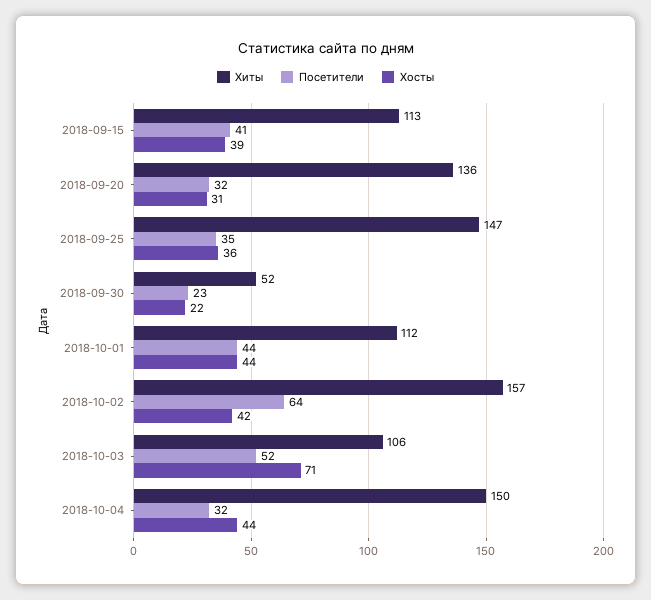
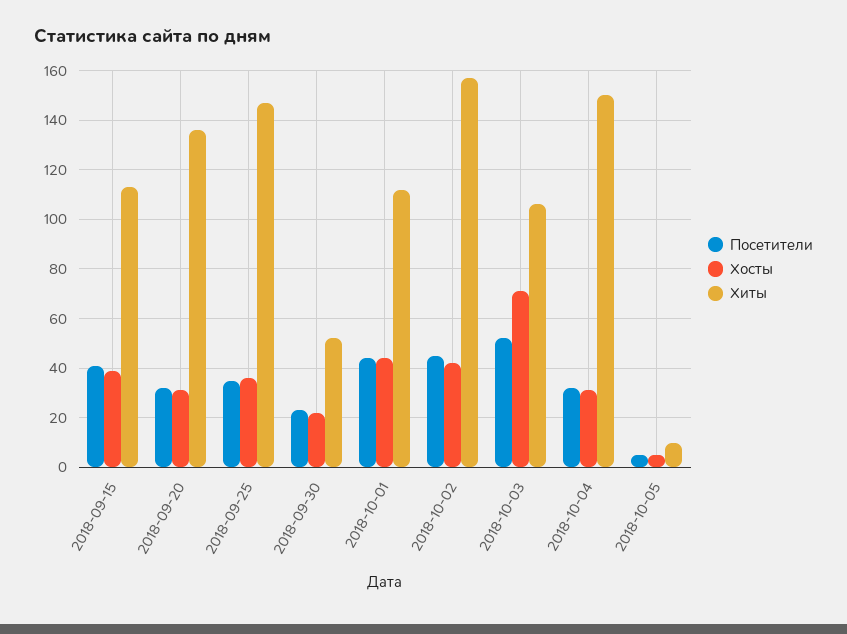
Посетители, 2018-10-02: 64 -> 45
Хосты, 2018-10-04: 44 -> 30
Посетители, 2018-10-05: none -> 5
Хосты, 2018-10-05: none -> 5
Хиты, 2018-10-05: none -> 10

